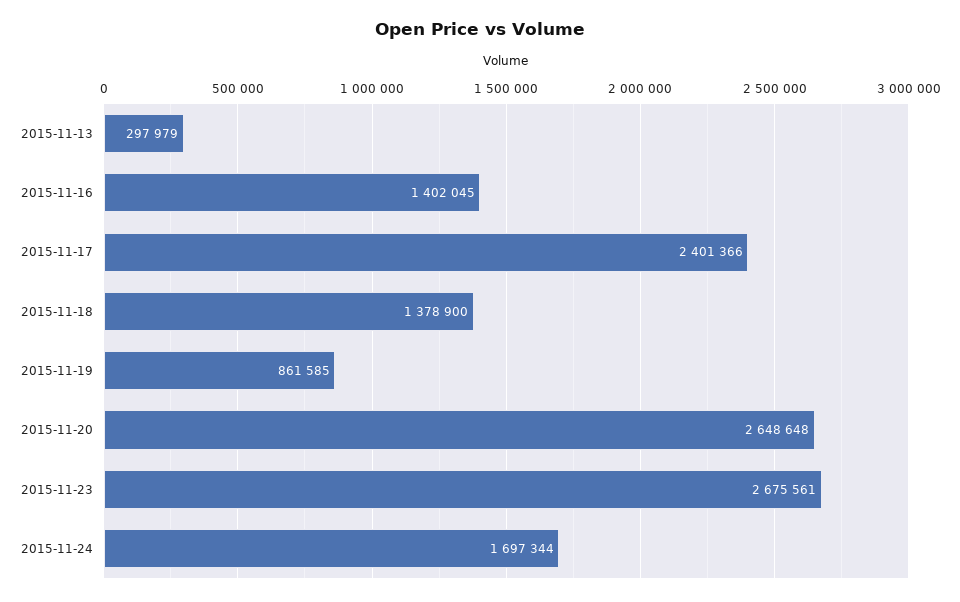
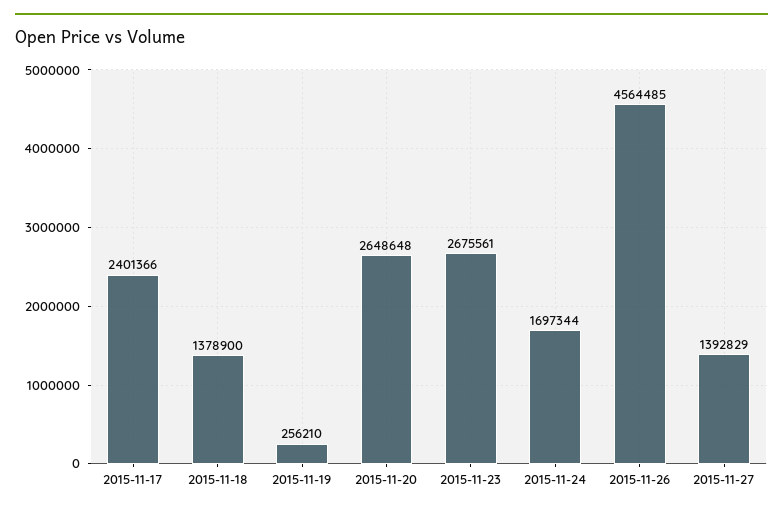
2015-11-13: 297979 -> none
2015-11-16: 1402045 -> none
2015-11-19: 861585 -> 256210
2015-11-26: none -> 4564485
2015-11-27: none -> 1392829

